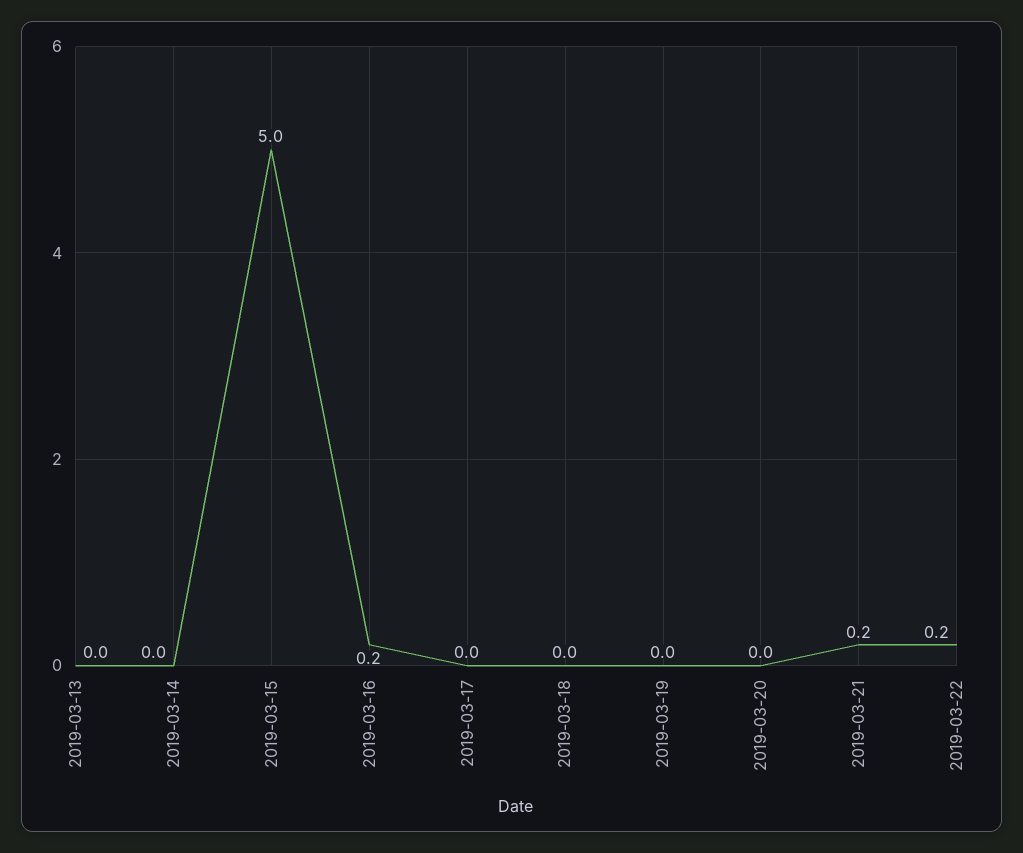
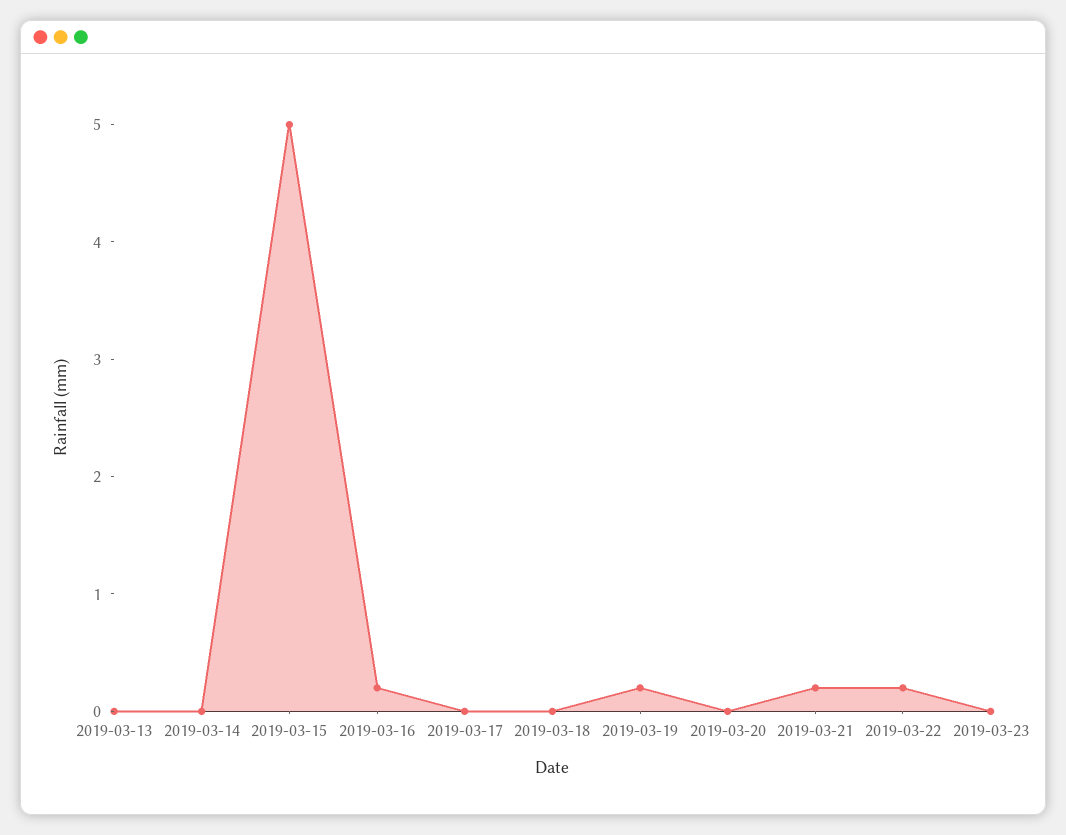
2019-03-19: 0 -> 0.2
2019-03-23: none -> 0

